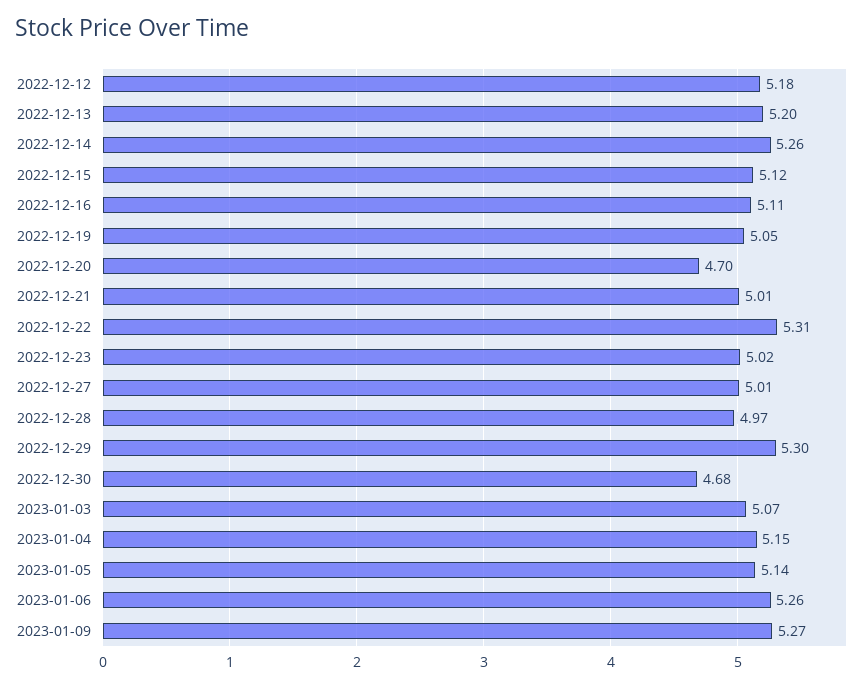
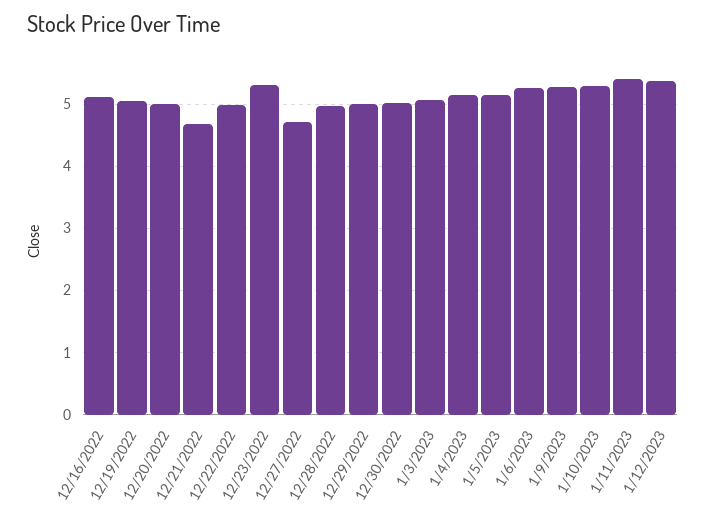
2022-12-12: 5.18 -> none
2022-12-13: 5.2 -> none
2022-12-14: 5.26 -> none
2022-12-15: 5.12 -> none
2022-12-20: 4.7 -> 5
2022-12-21: 5.01 -> 4.7
2022-12-22: 5.31 -> 5
2022-12-23: 5.02 -> 5.3
2022-12-27: 5.01 -> 4.7
2022-12-29: 5.3 -> 5
2022-12-30: 4.68 -> 5
1/10/2023: none -> 5.3
1/11/2023: none -> 5.4
1/12/2023: none -> 5.4

